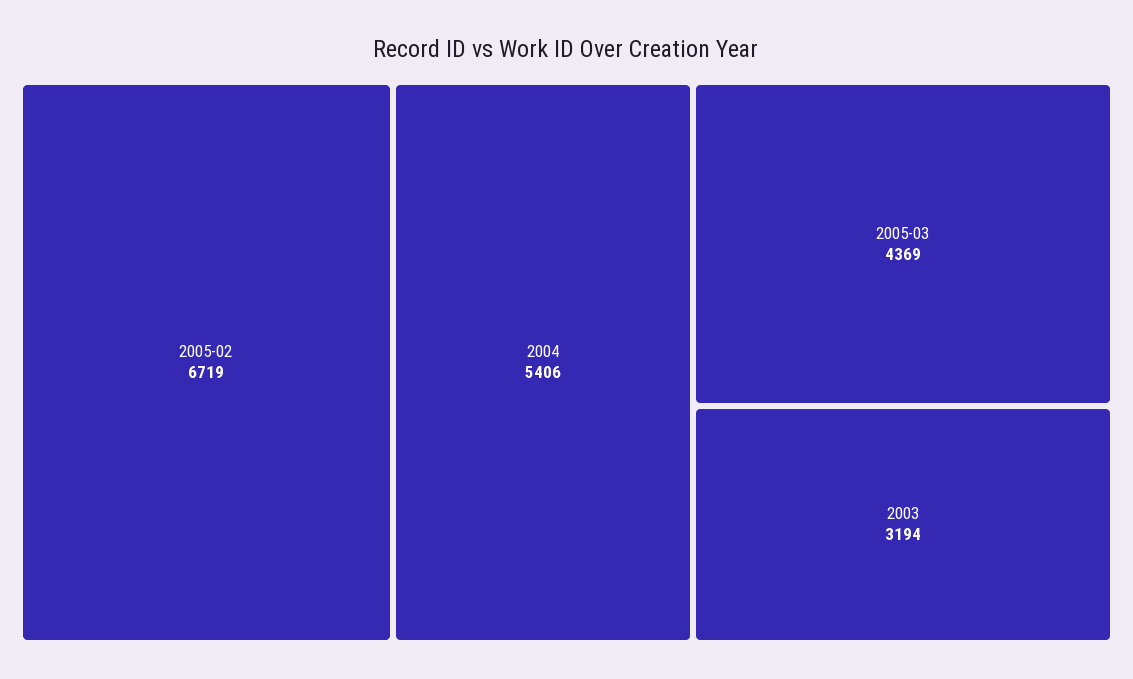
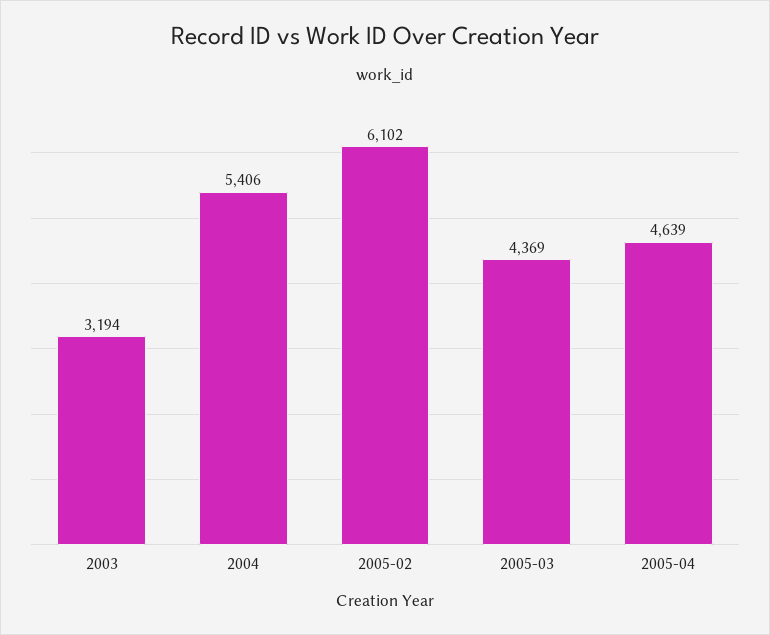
2005-02: 6719 -> 6102
2005-04: none -> 4639

